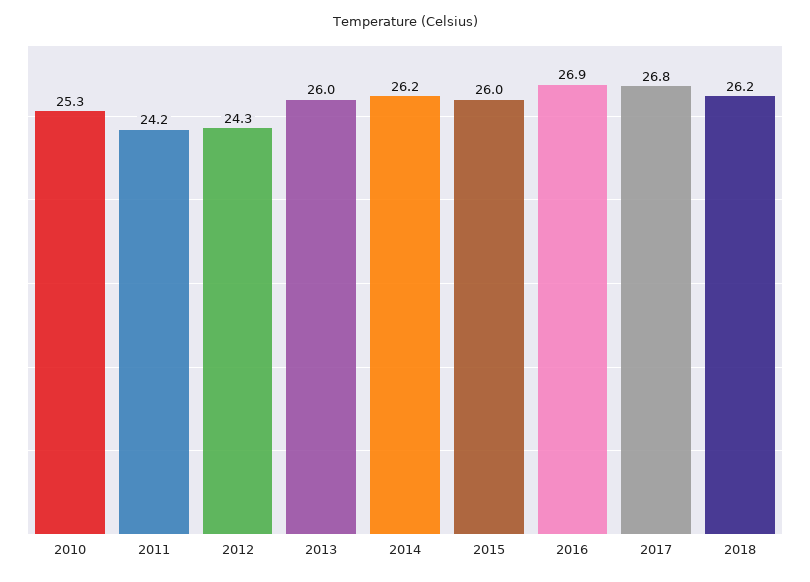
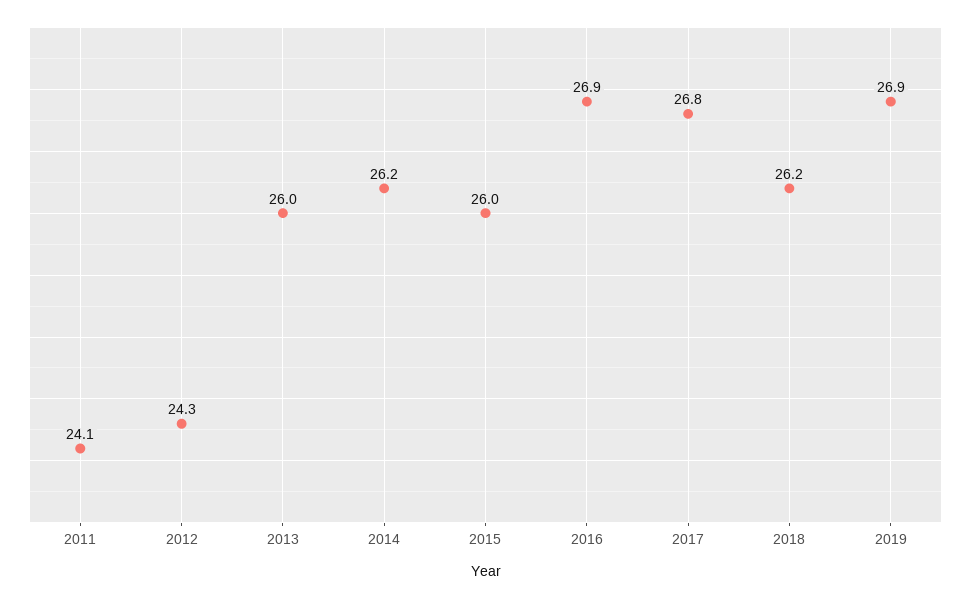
2010: 25.3 -> none
2011: 24.2 -> 24.1
2019: none -> 26.9

